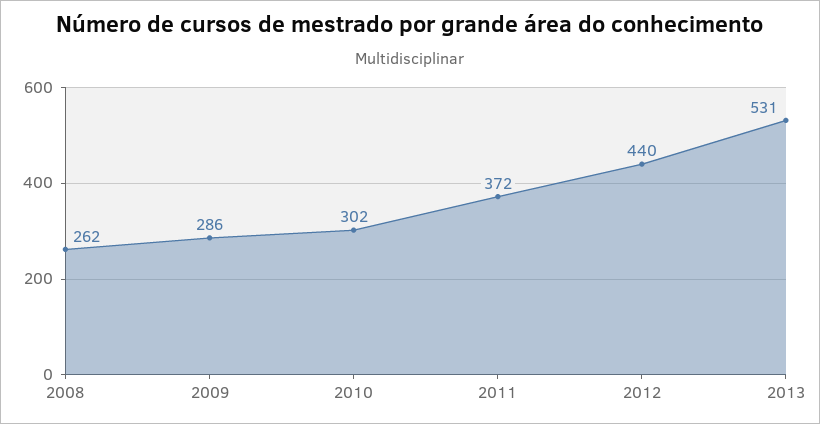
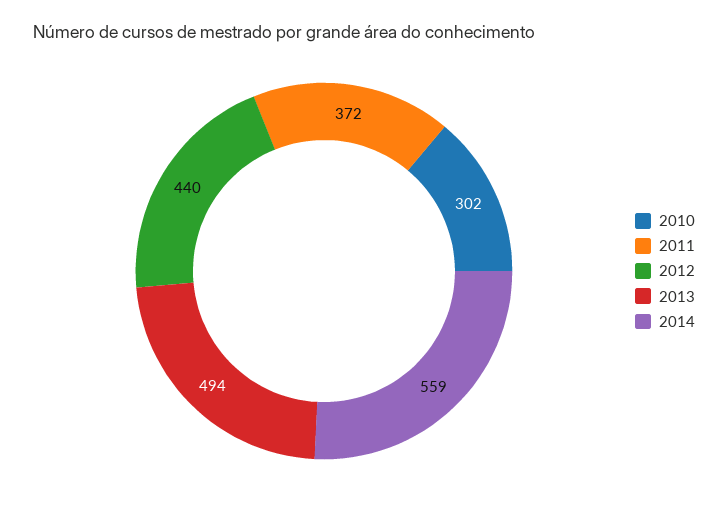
2008: 262 -> none
2009: 286 -> none
2013: 531 -> 494
2014: none -> 559

